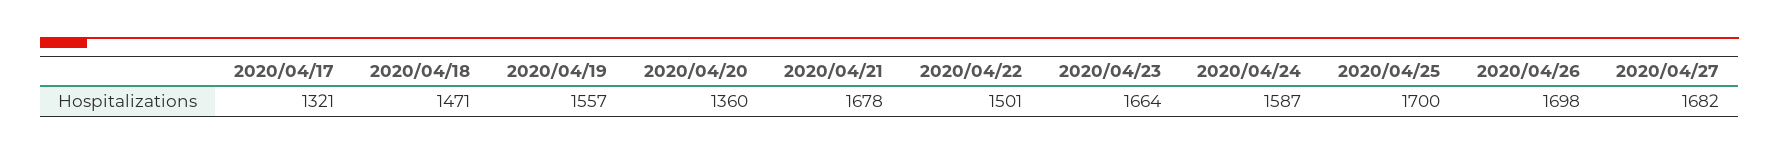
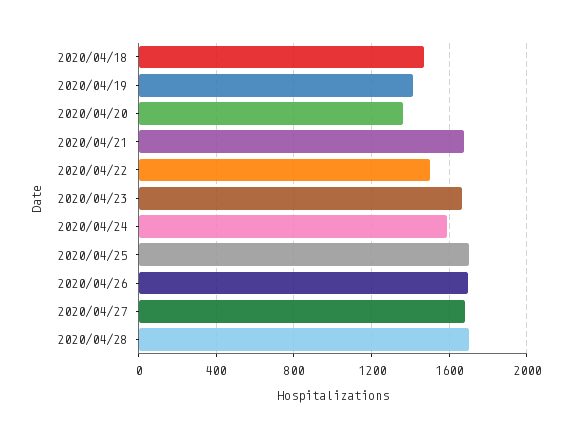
2020/04/17: 1321 -> none
2020/04/19: 1557 -> 1400
2020/04/28: none -> 1700

